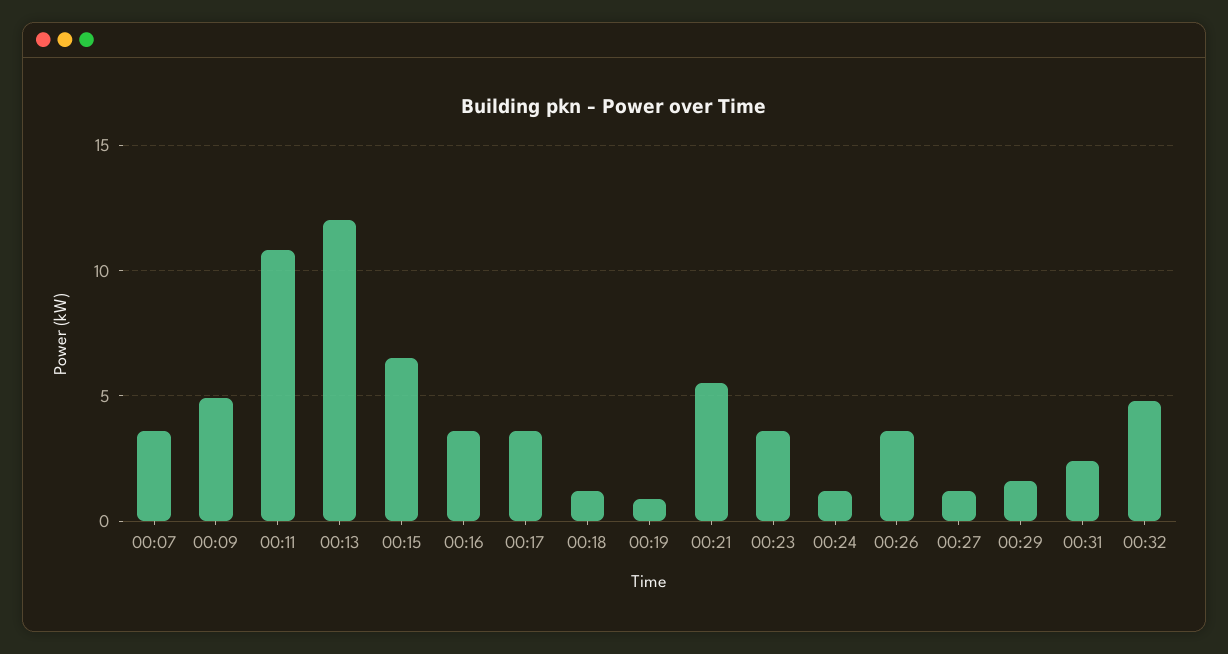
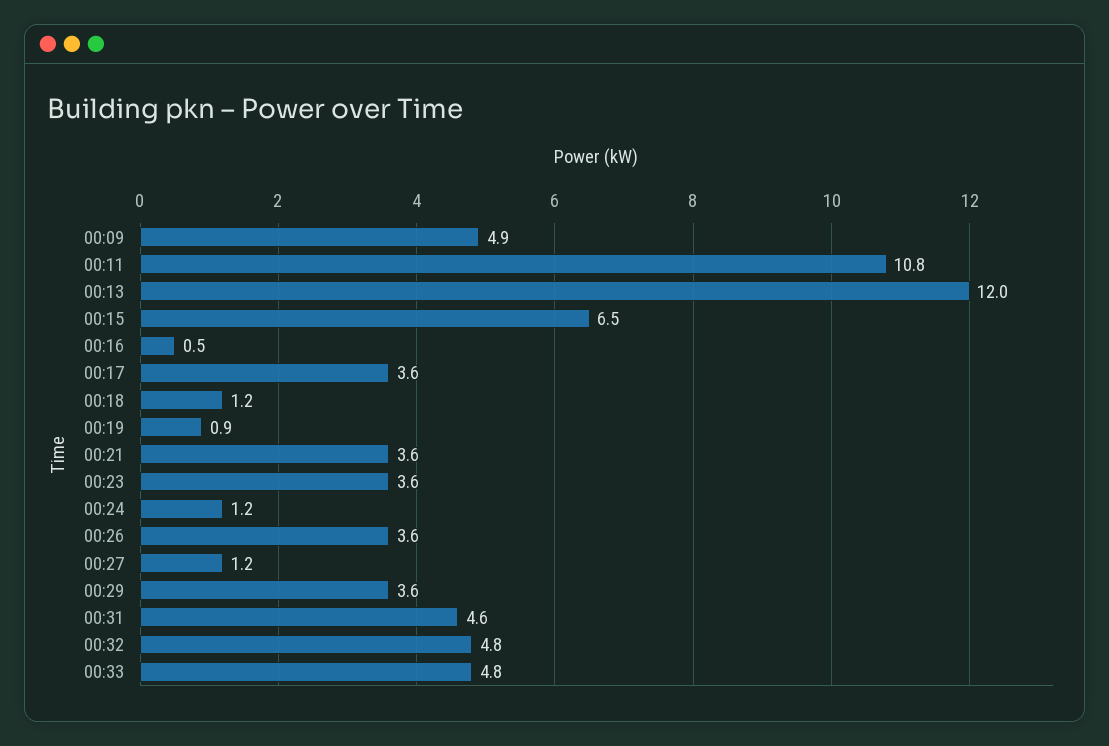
00:07: 3.5 -> none
00:16: 3.5 -> 0.5
00:21: 5.5 -> 3.6
00:29: 1.5 -> 3.6
00:31: 2.5 -> 4.6
00:33: none -> 4.8

